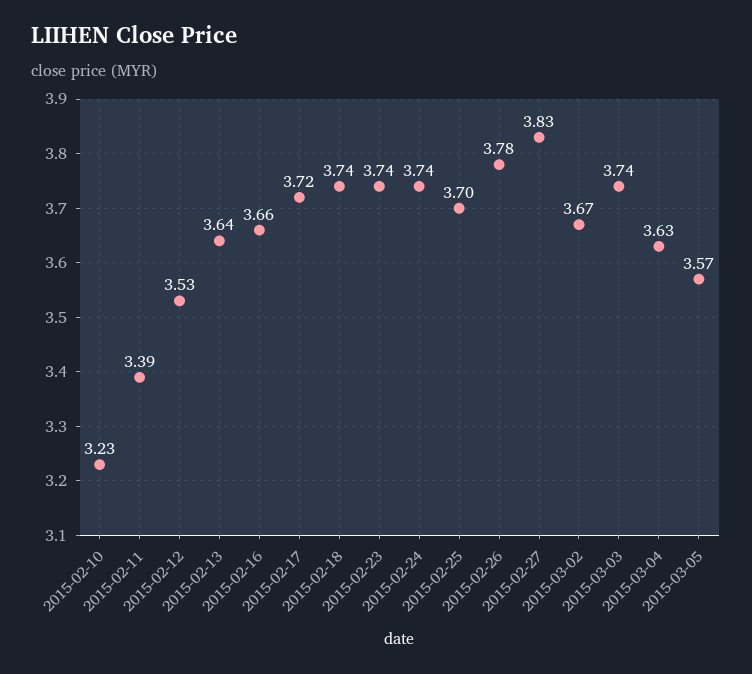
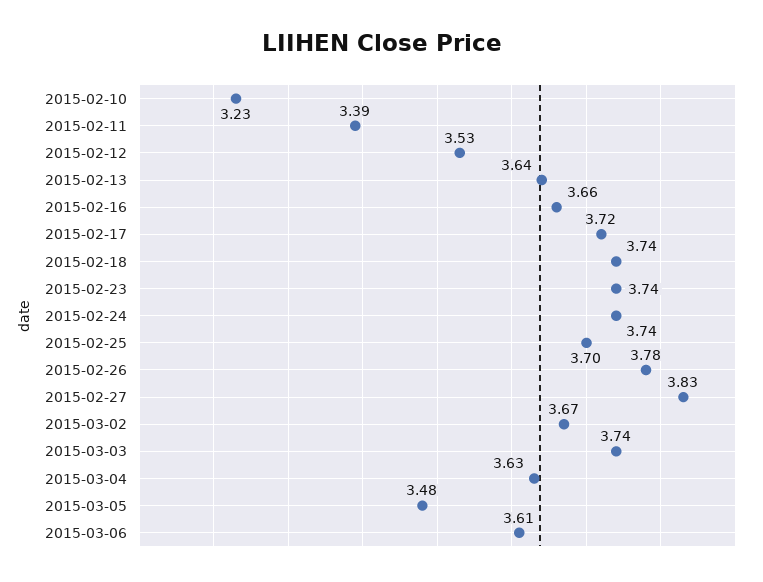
2015-03-05: 3.57 -> 3.48
2015-03-06: none -> 3.61

